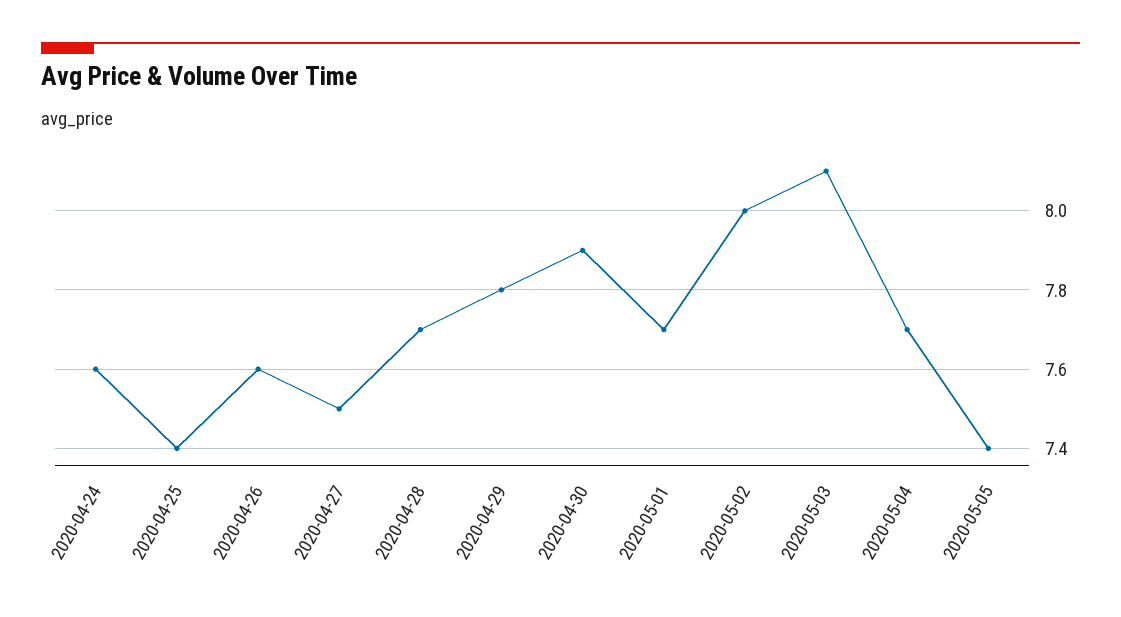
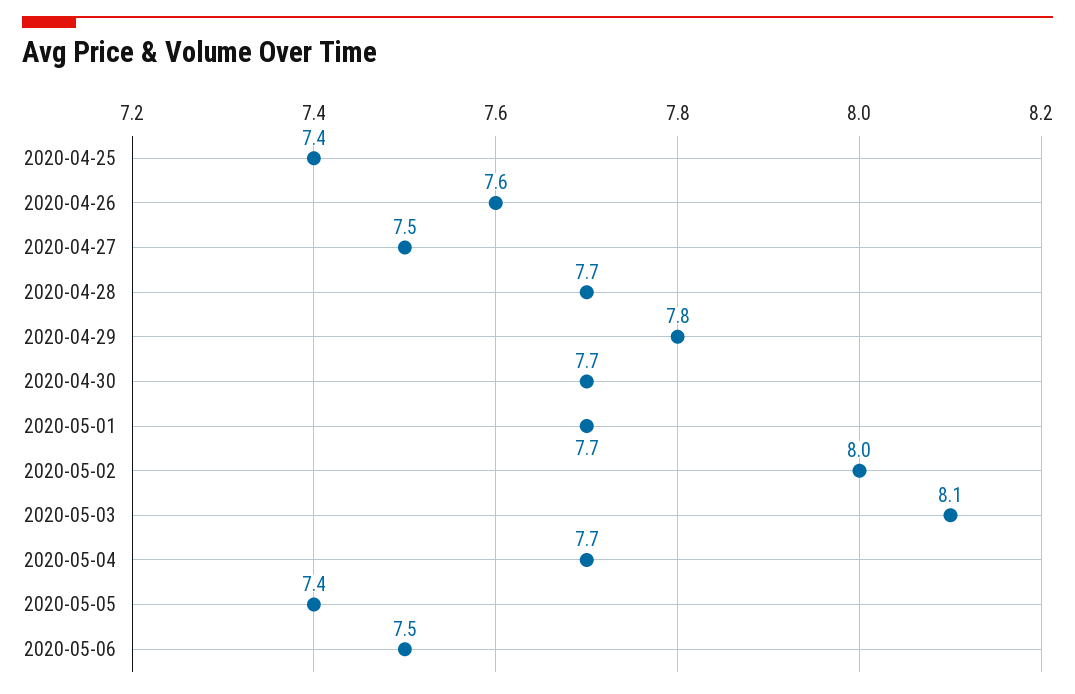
2020-04-24: 7.6 -> none
2020-04-30: 7.9 -> 7.7
2020-05-06: none -> 7.5

